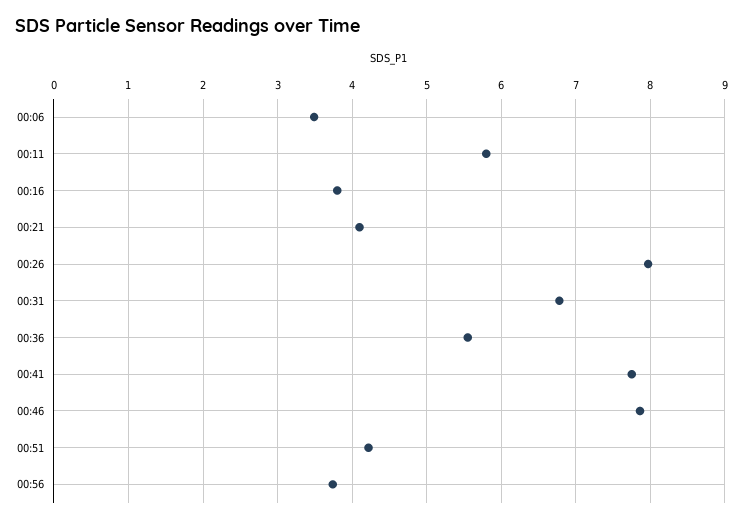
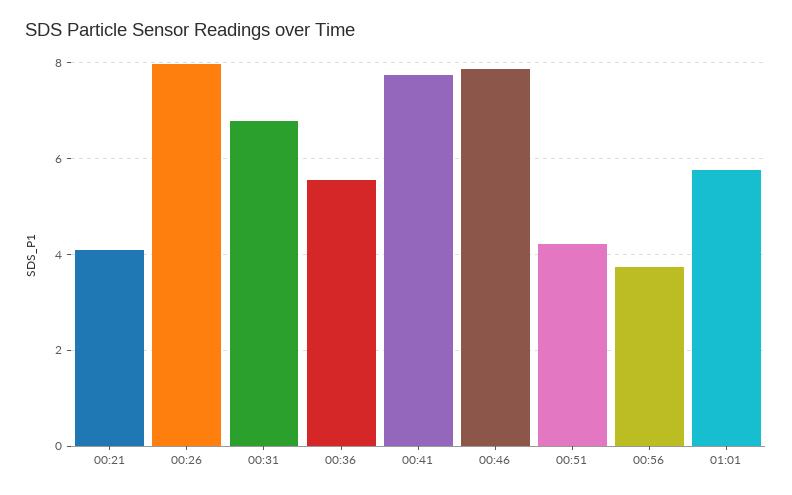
00:06: 3.5 -> none
00:11: 5.8 -> none
00:16: 3.8 -> none
01:01: none -> 5.8

